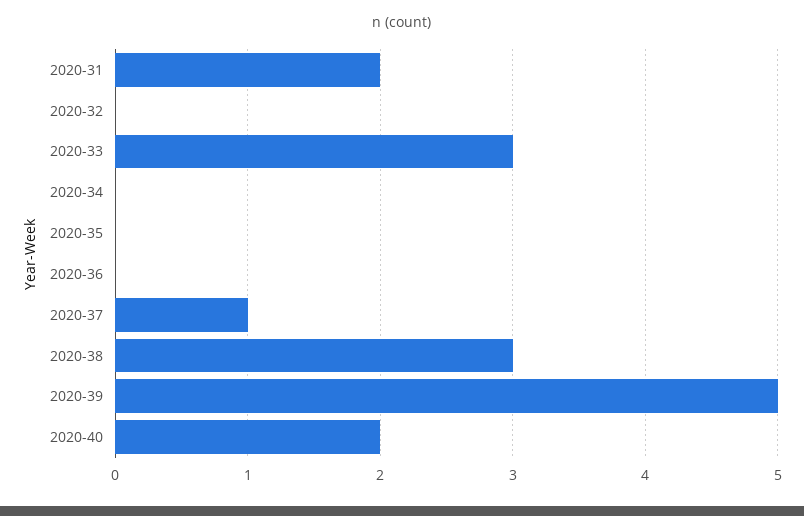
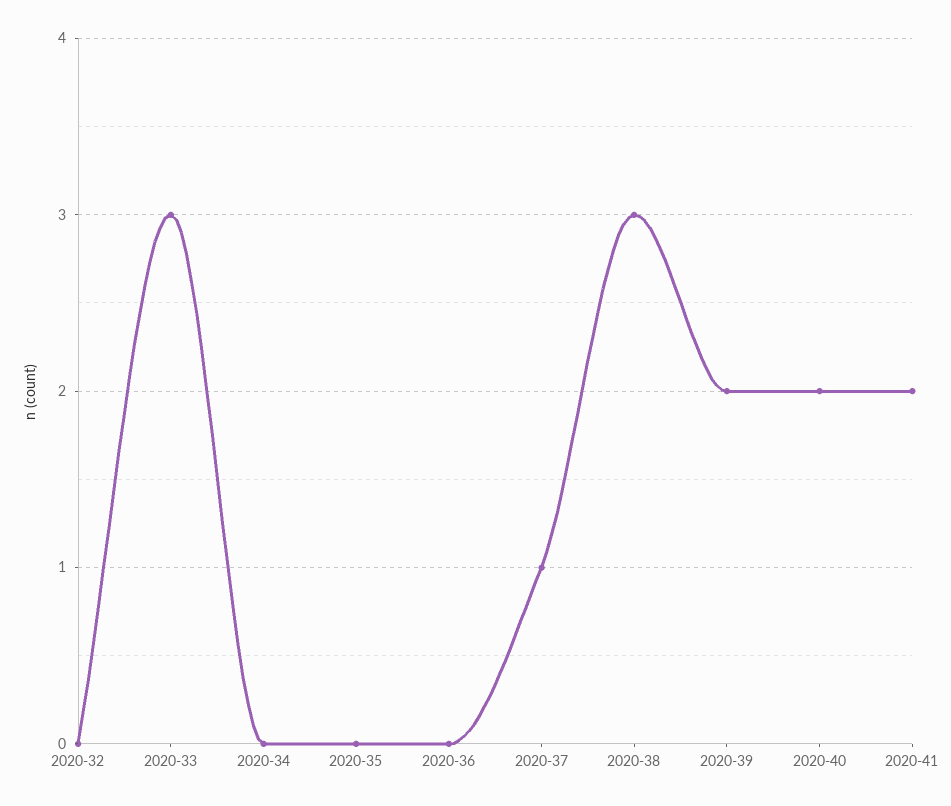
2020-31: 2 -> none
2020-39: 5 -> 2
2020-41: none -> 2

